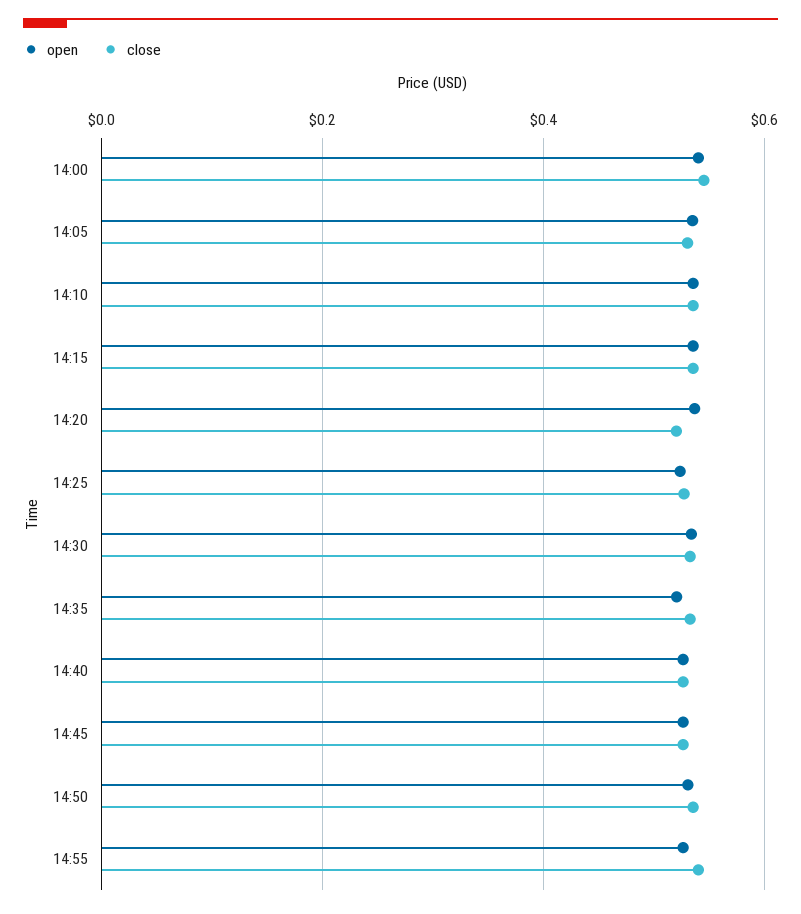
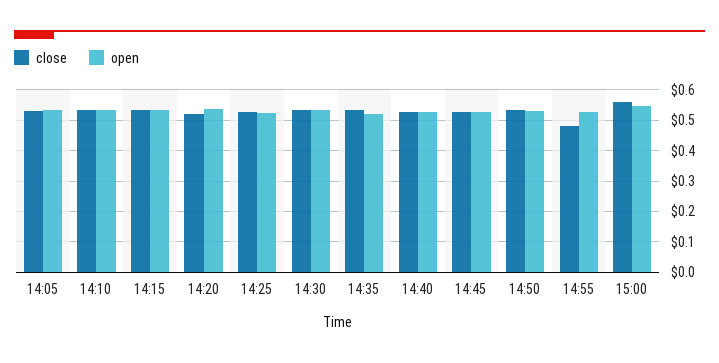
open, 14:00: 0.54 -> none
close, 14:00: 0.54 -> none
close, 14:55: 0.54 -> 0.48
close, 15:00: none -> 0.56
open, 15:00: none -> 0.54

